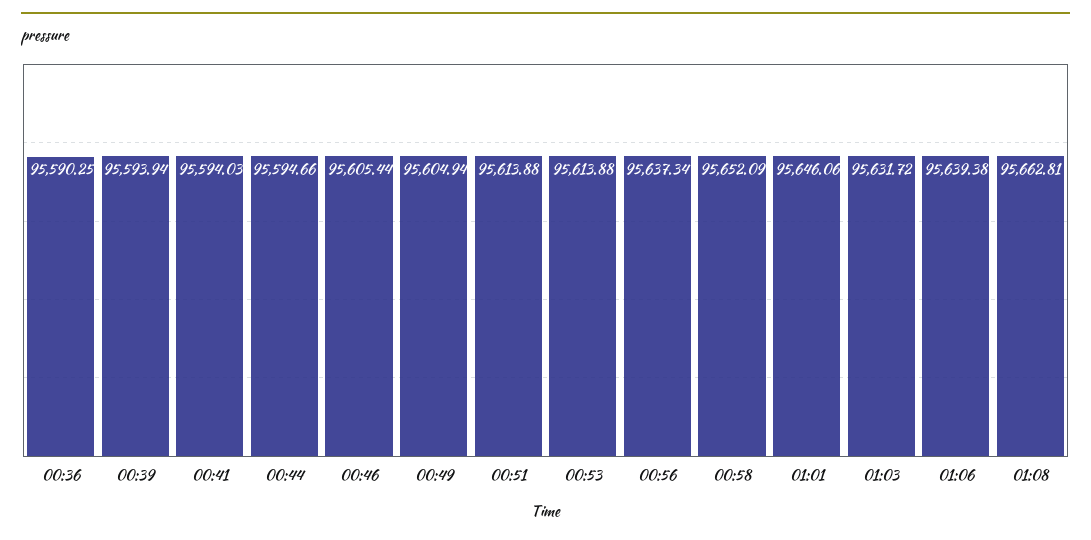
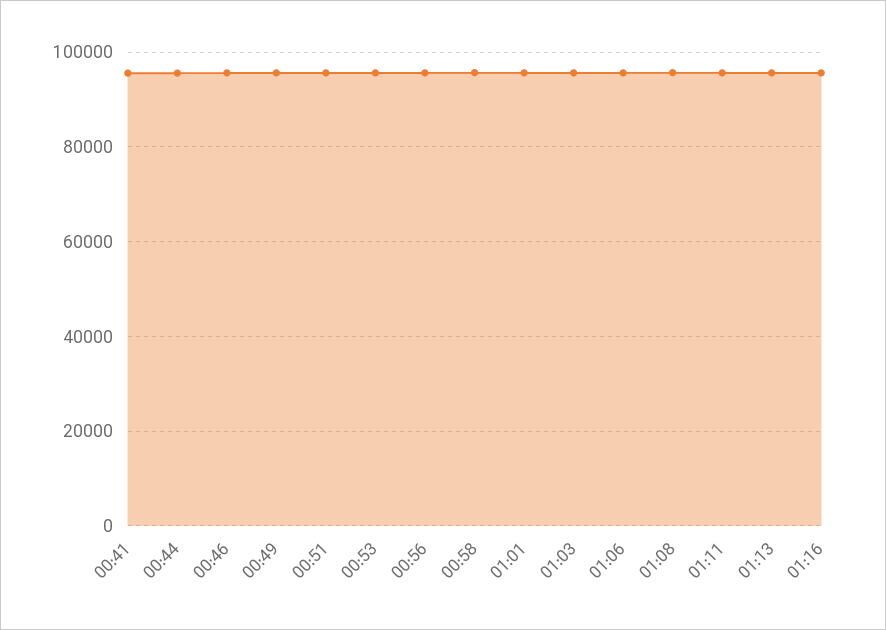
00:36: 95590.25 -> none
00:39: 95593.94 -> none
01:11: none -> 96000
01:13: none -> 96000
01:16: none -> 96000

